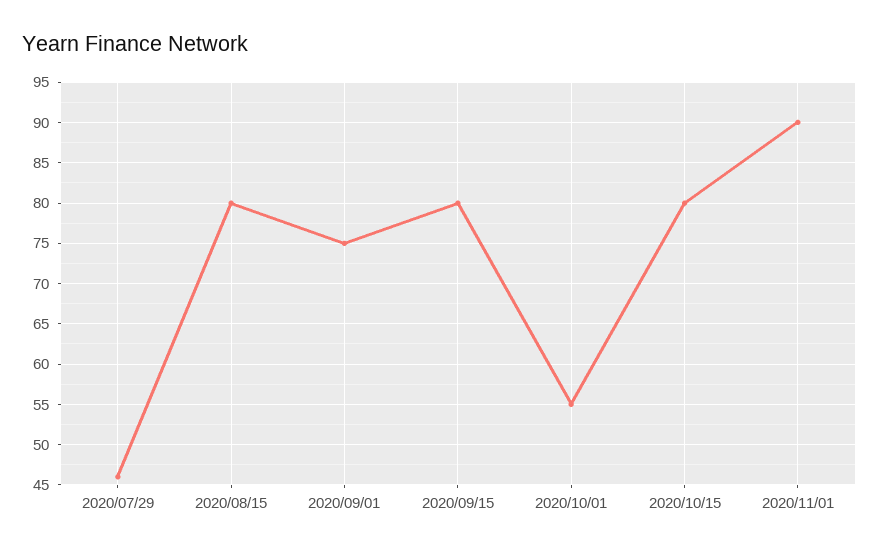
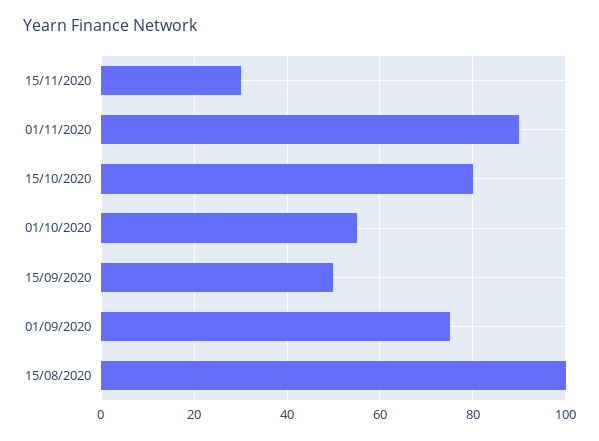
2020/07/29: 46 -> none
2020/08/15: 80 -> 100
2020/09/15: 80 -> 50
15/11/2020: none -> 30

